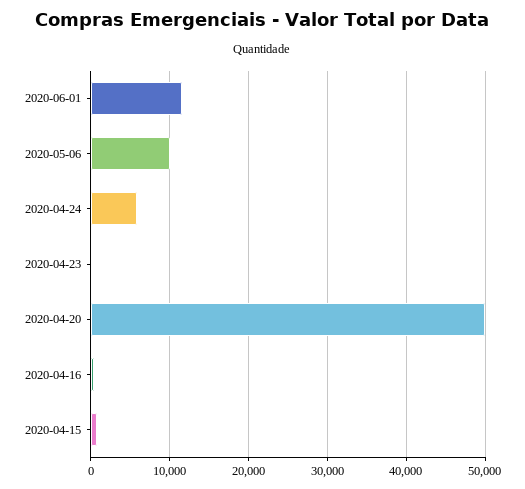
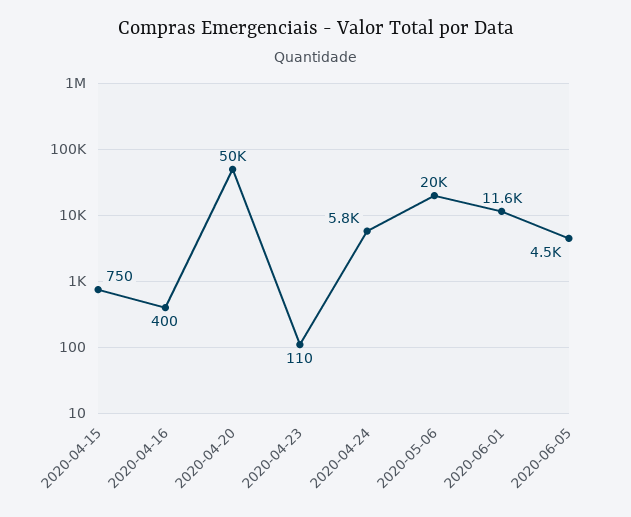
2020-05-06: 10000 -> 20000
2020-06-05: none -> 4500

